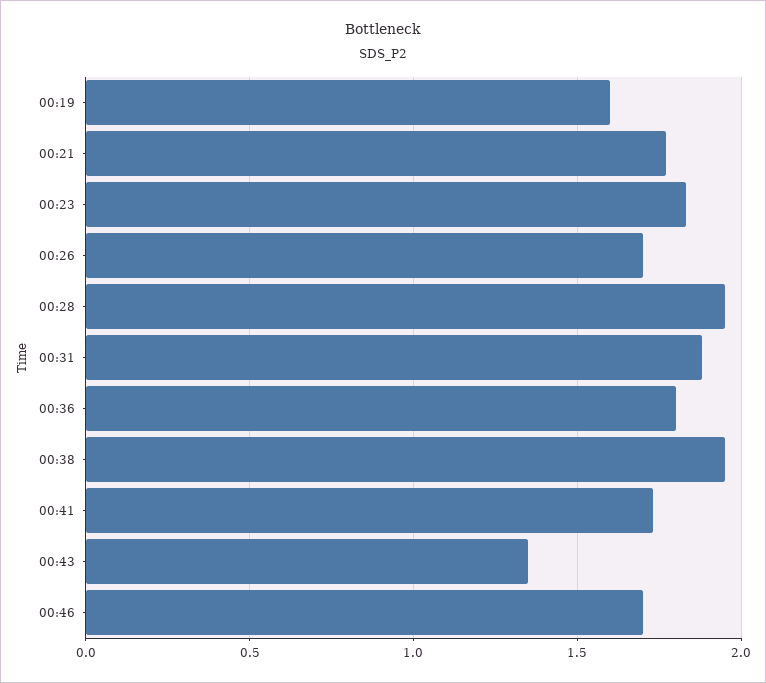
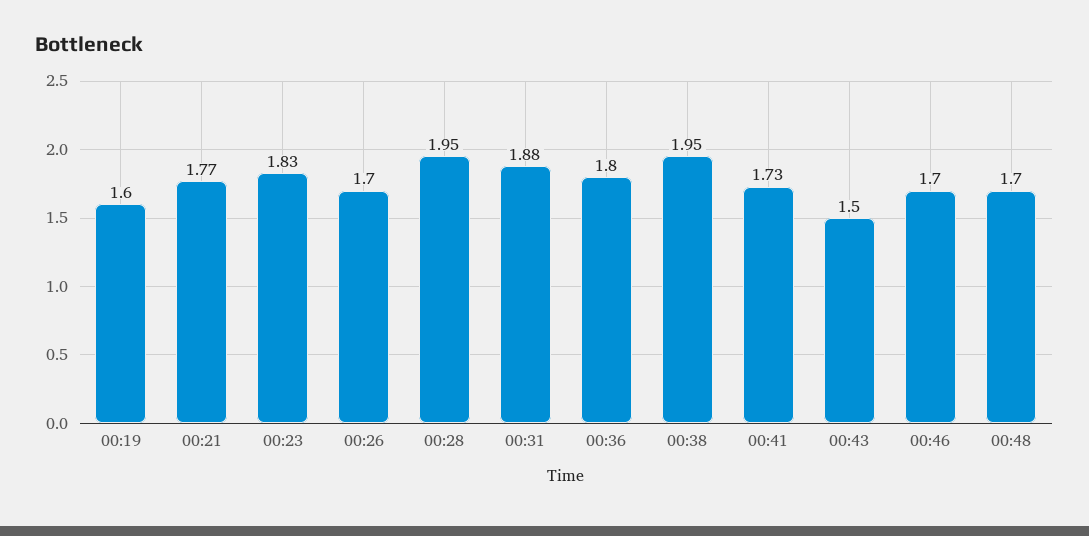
00:43: 1.35 -> 1.5
00:48: none -> 1.7

